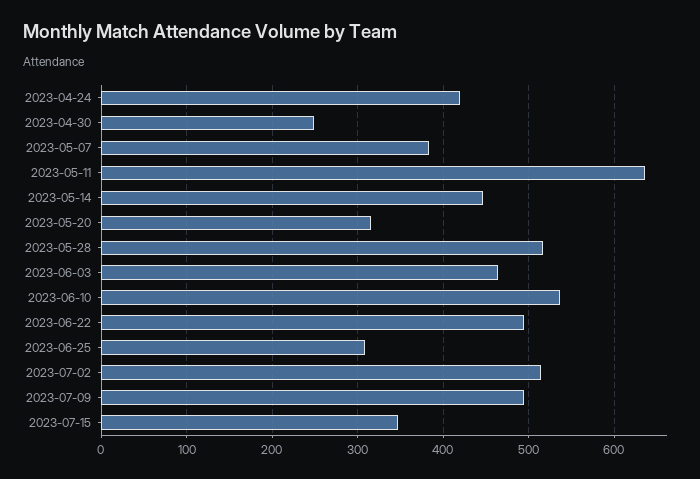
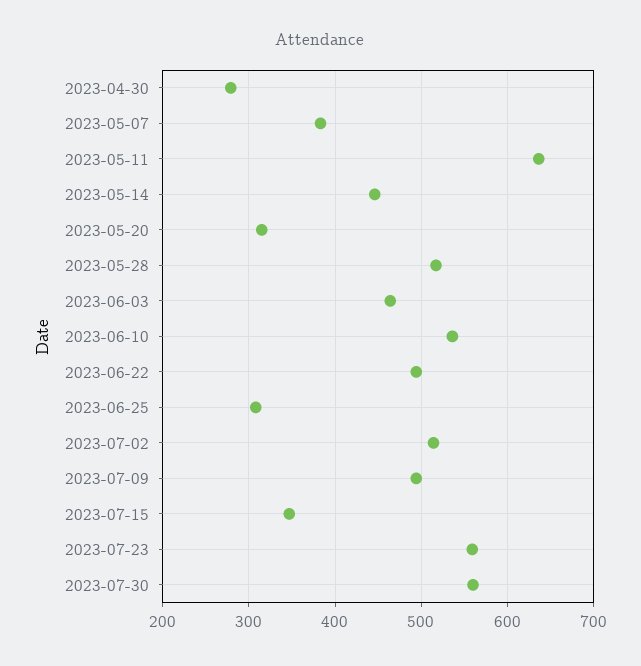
2023-04-24: 420 -> none
2023-04-30: 250 -> 280
2023-07-23: none -> 560
2023-07-30: none -> 560

